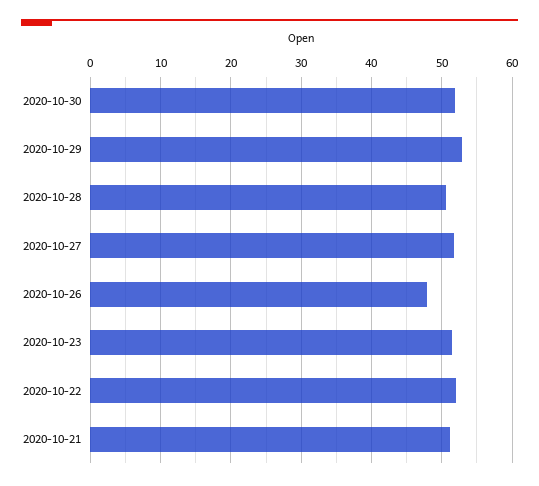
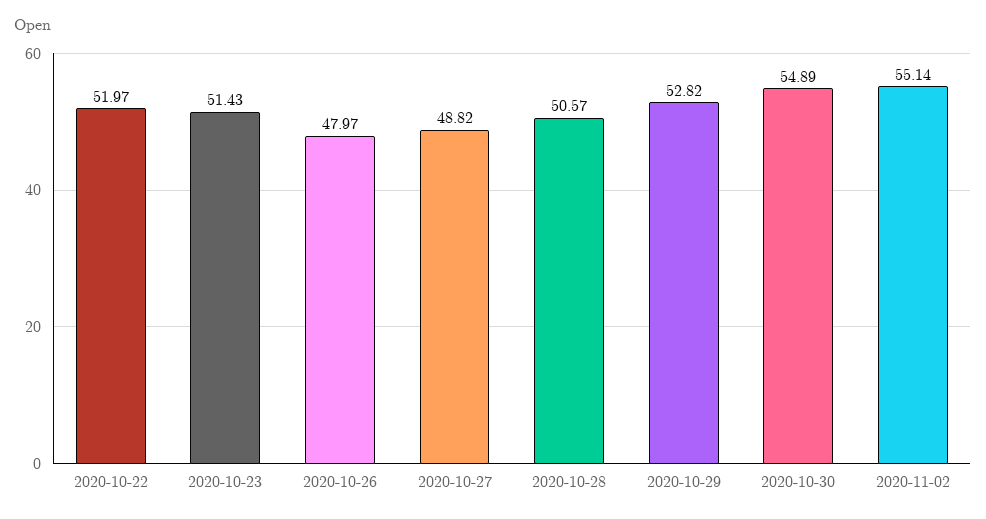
2020-10-30: 52 -> 54.89
2020-10-27: 52 -> 48.82
2020-10-21: 51 -> none
2020-11-02: none -> 55.14

